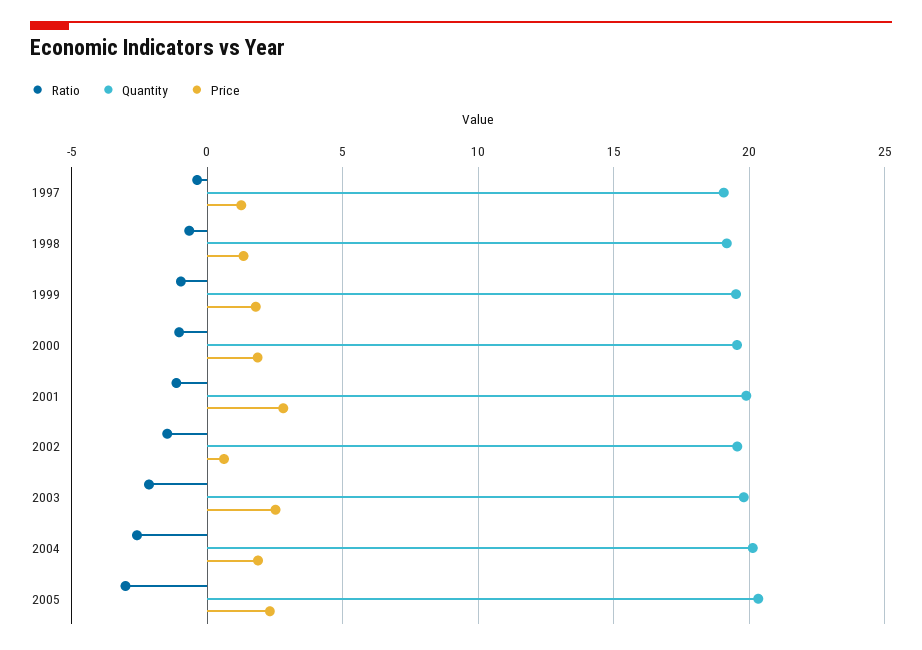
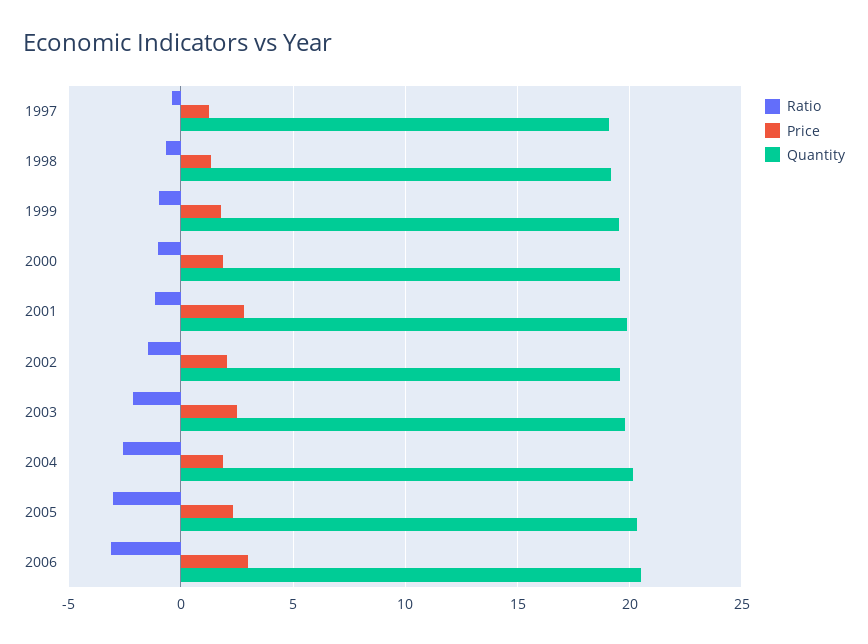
Price, 2002: 0.5 -> 2
Ratio, 2006: none -> -3
Price, 2006: none -> 3
Quantity, 2006: none -> 20.5

